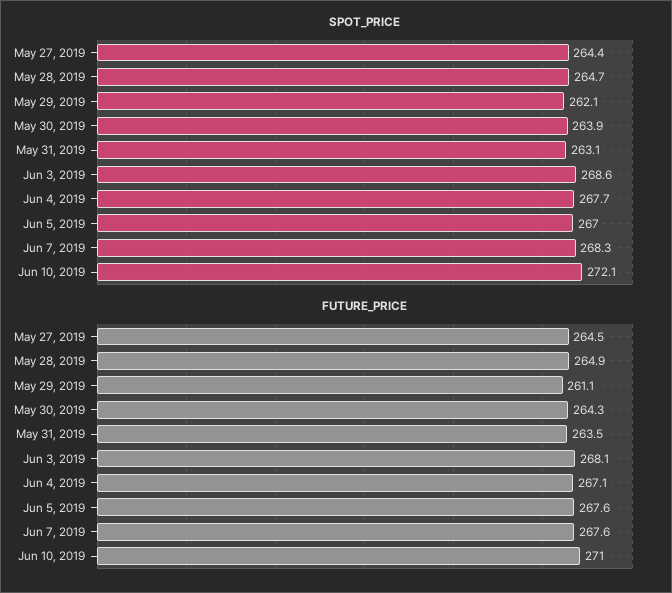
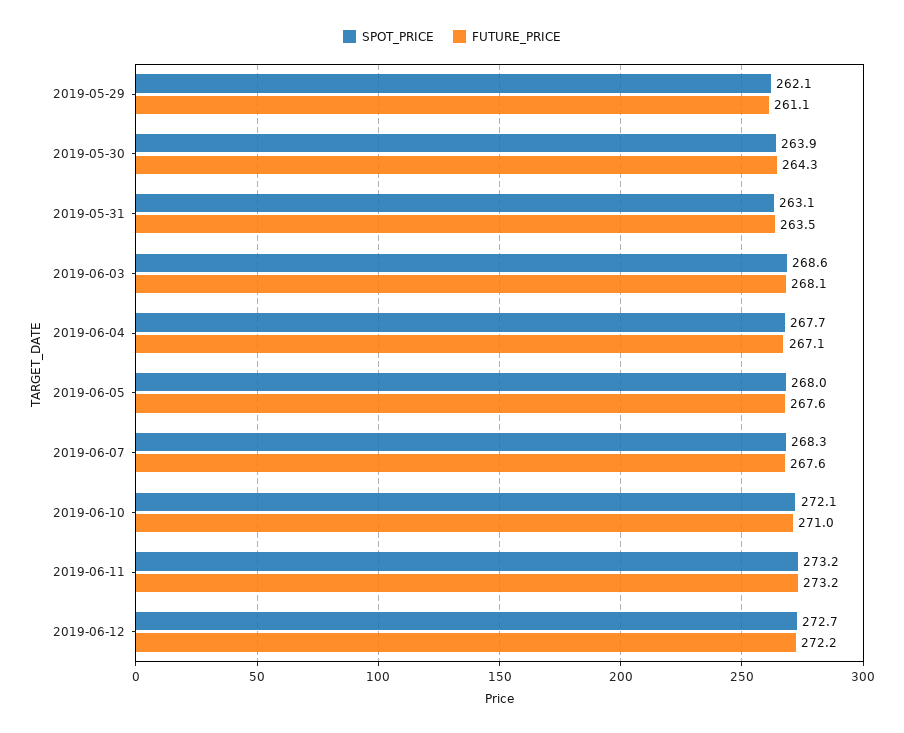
SPOT_PRICE, May 27, 2019: 264.4 -> none
SPOT_PRICE, May 28, 2019: 264.7 -> none
SPOT_PRICE, Jun 5, 2019: 267 -> 268
FUTURE_PRICE, May 27, 2019: 264.5 -> none
FUTURE_PRICE, May 28, 2019: 264.9 -> none
SPOT_PRICE, 2019-06-11: none -> 273.2
FUTURE_PRICE, 2019-06-11: none -> 273.2
SPOT_PRICE, 2019-06-12: none -> 272.7
FUTURE_PRICE, 2019-06-12: none -> 272.2

